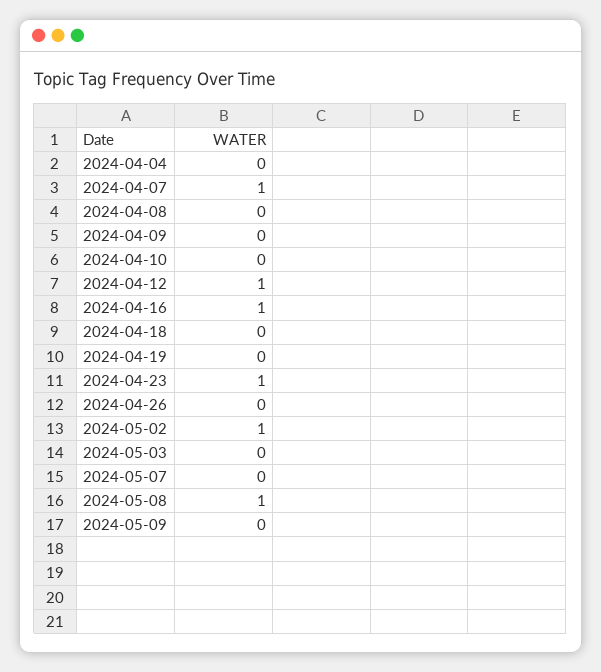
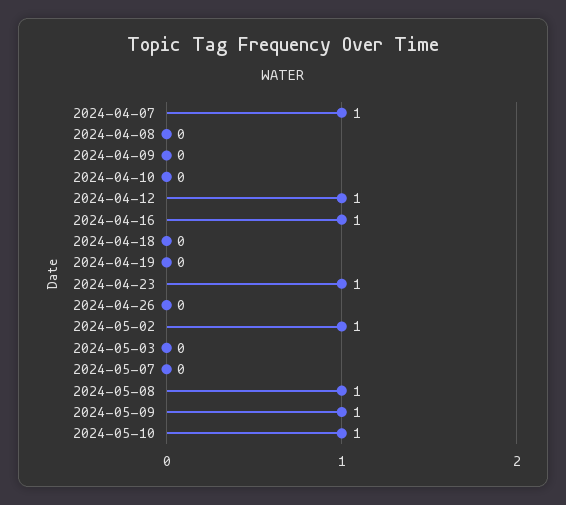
2024-04-04: 0 -> none
2024-05-09: 0 -> 1
2024-05-10: none -> 1

